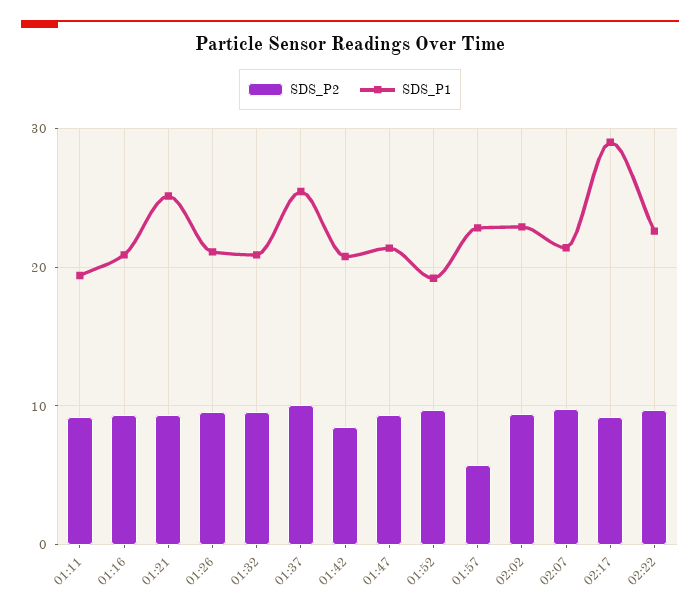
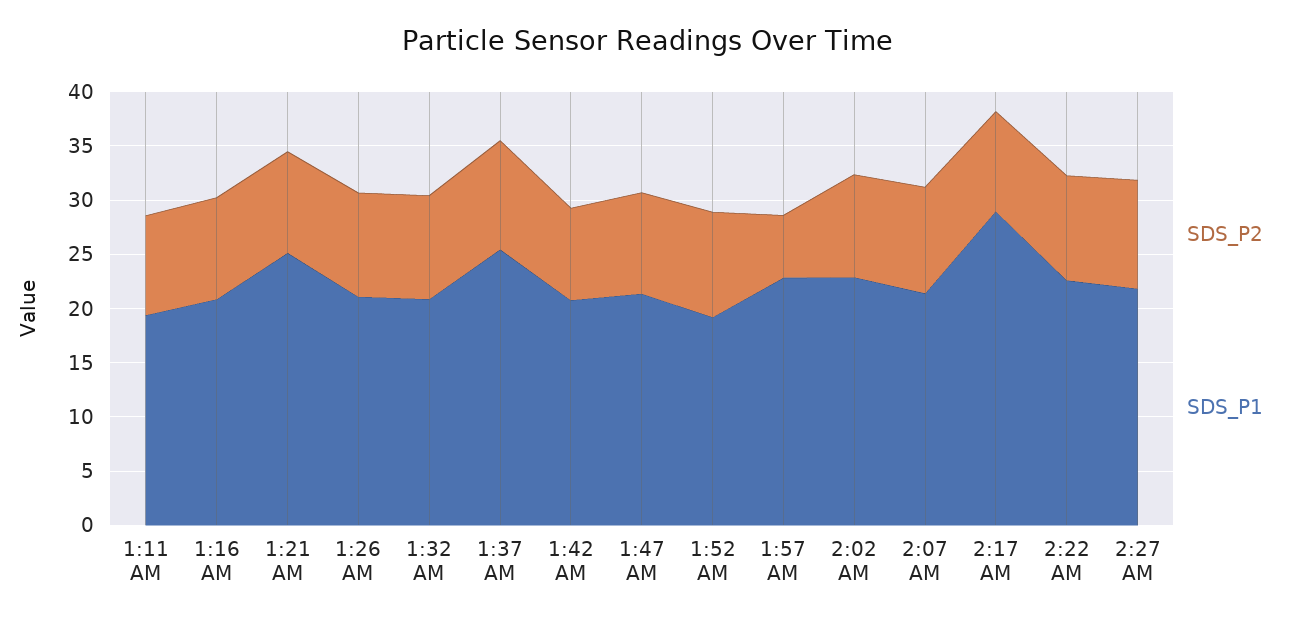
SDS_P2, 2:27 AM: none -> 10
SDS_P1, 2:27 AM: none -> 22

